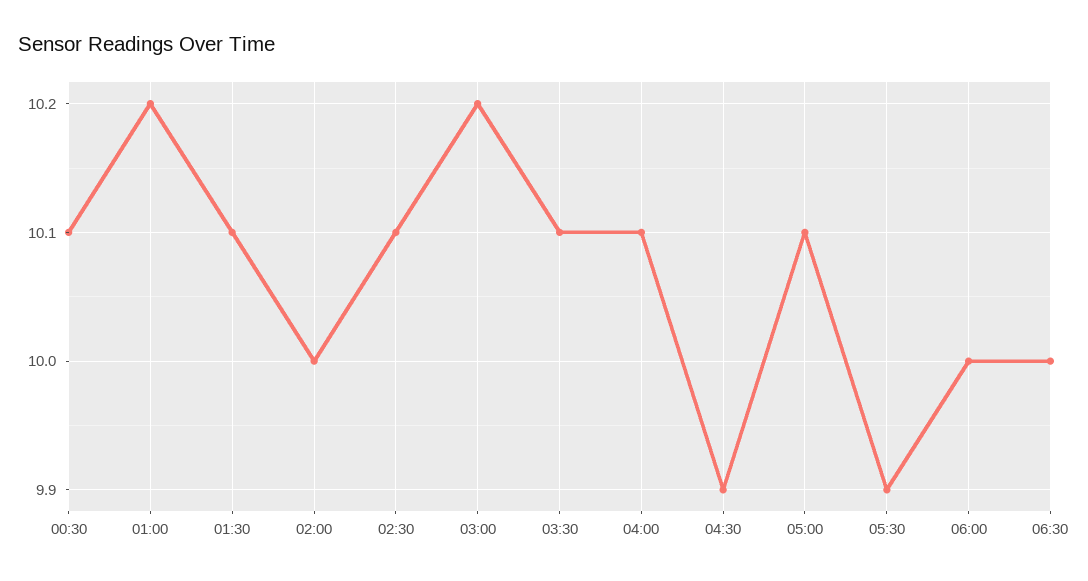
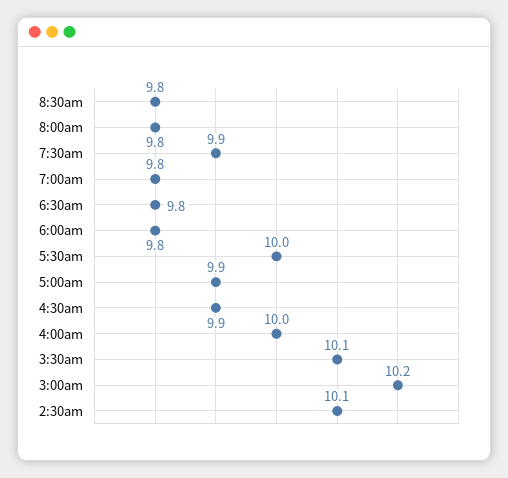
00:30: 10.1 -> none
01:00: 10.2 -> none
01:30: 10.1 -> none
02:00: 10 -> none
04:00: 10.1 -> 10
05:00: 10.1 -> 9.9
05:30: 9.9 -> 10
06:00: 10 -> 9.8
06:30: 10 -> 9.8
8:30am: none -> 9.8
8:00am: none -> 9.8
7:30am: none -> 9.9
7:00am: none -> 9.8

